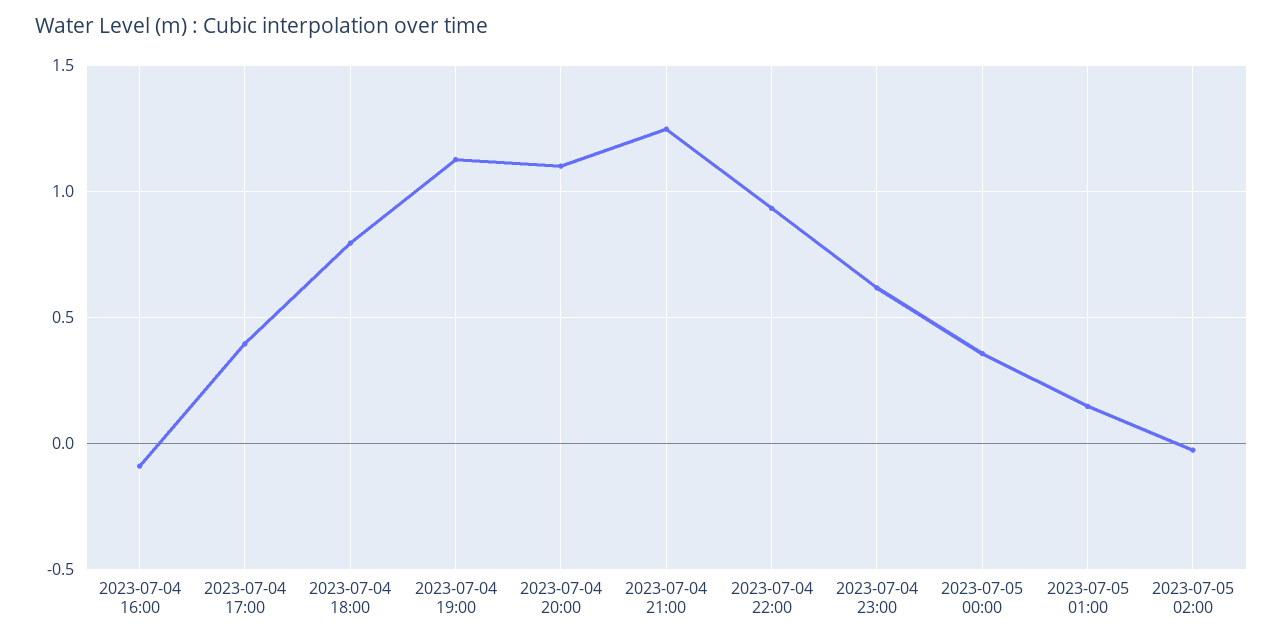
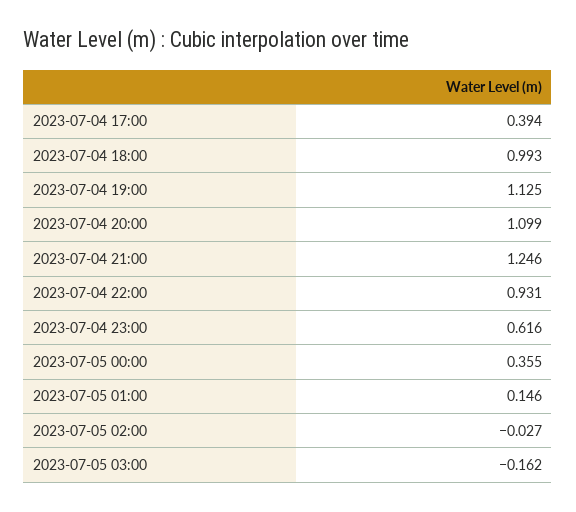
2023-07-04 16:00: -0.1 -> none
2023-07-04 18:00: 0.8 -> 0.993
2023-07-05 03:00: none -> -0.162

